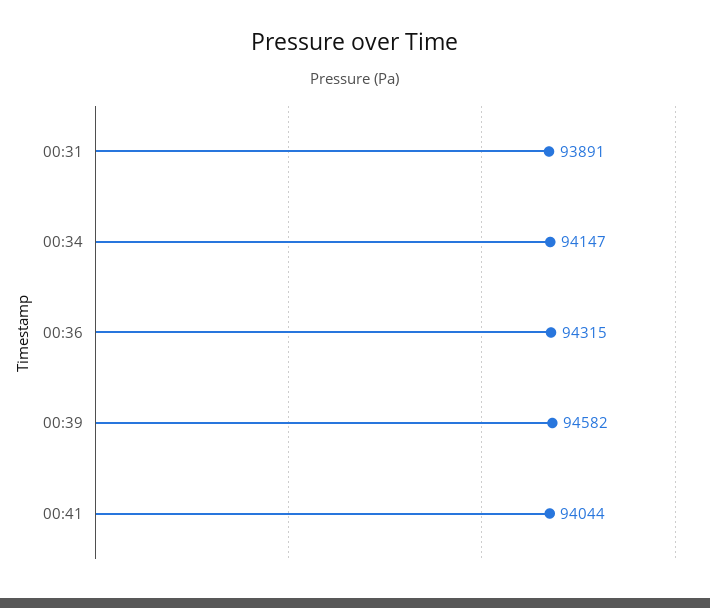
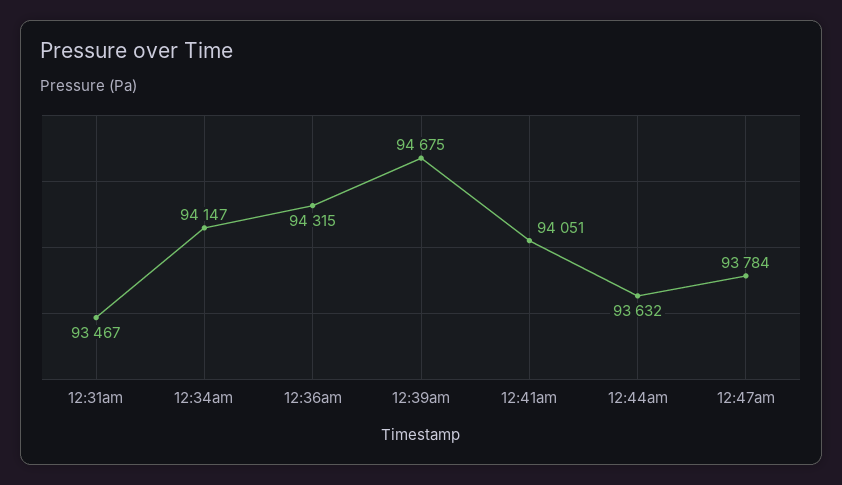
00:31: 93891 -> 93467
00:39: 94582 -> 94675
00:41: 94044 -> 94051
12:44am: none -> 93632
12:47am: none -> 93784

